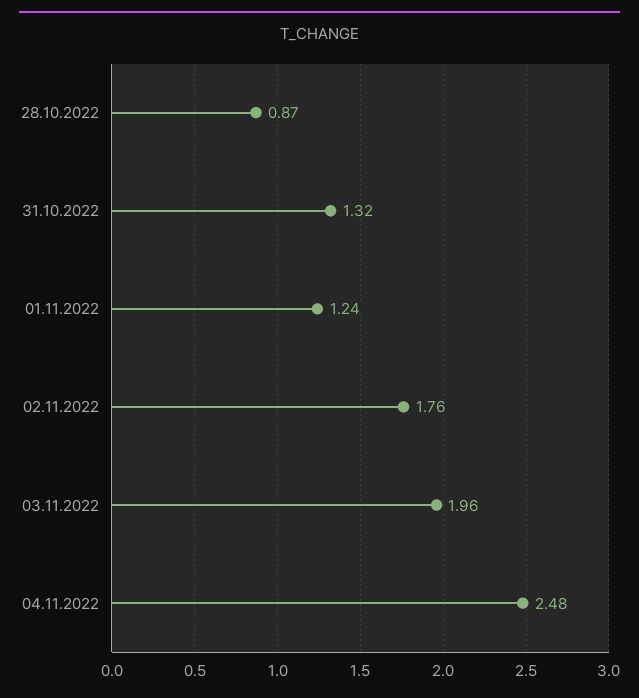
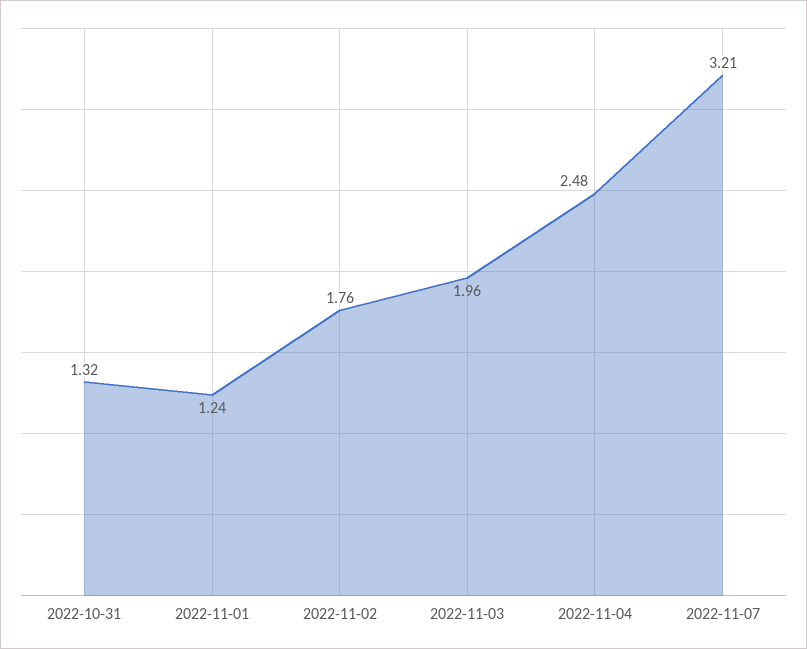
28.10.2022: 0.87 -> none
2022-11-07: none -> 3.21

